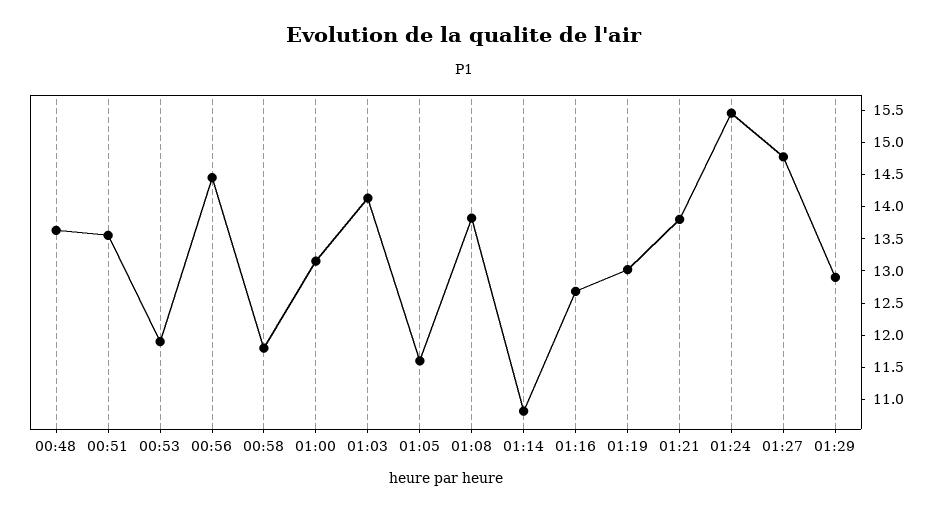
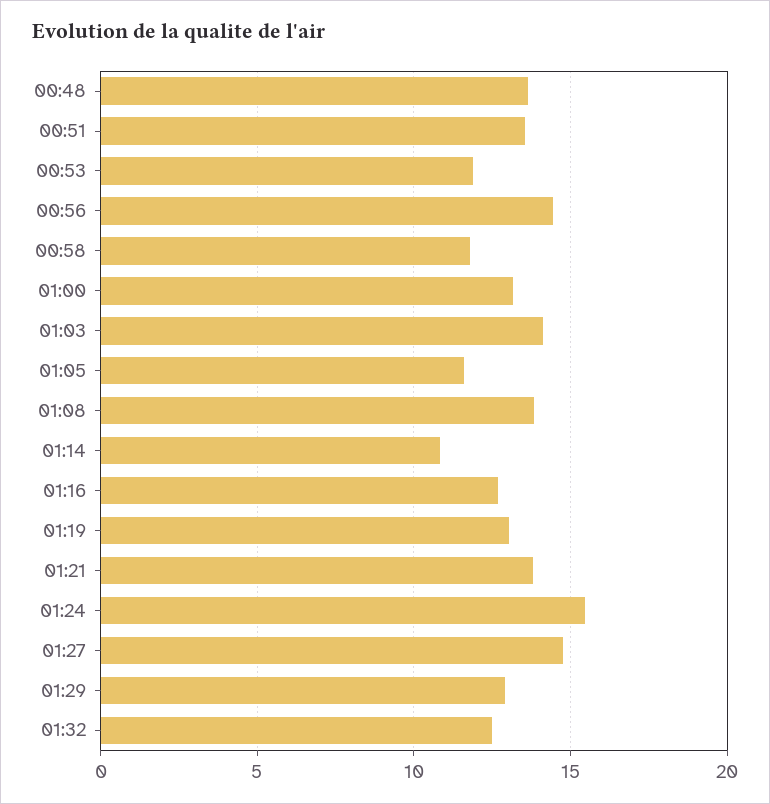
01:32: none -> 12.5

